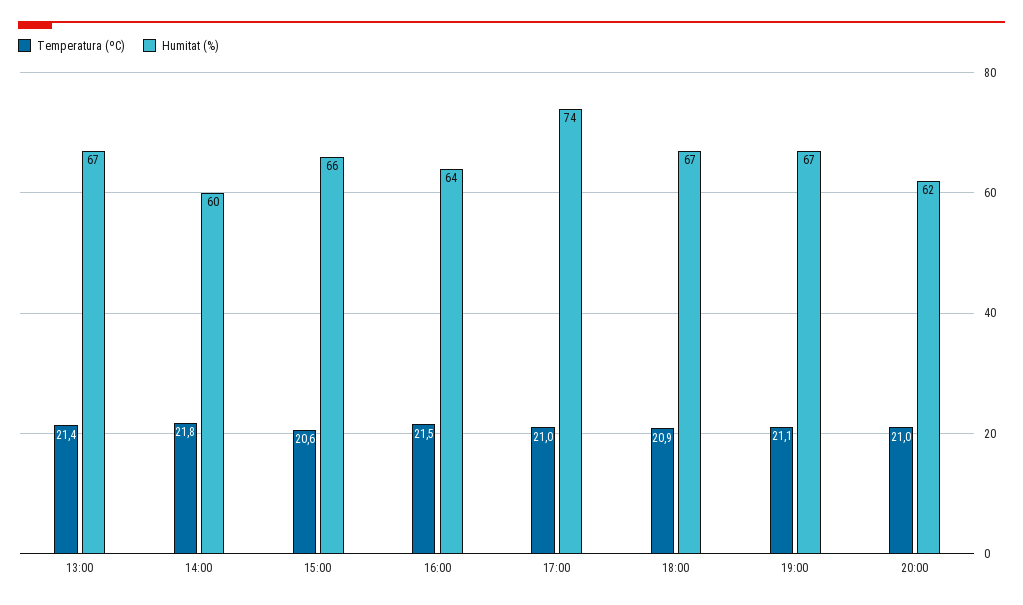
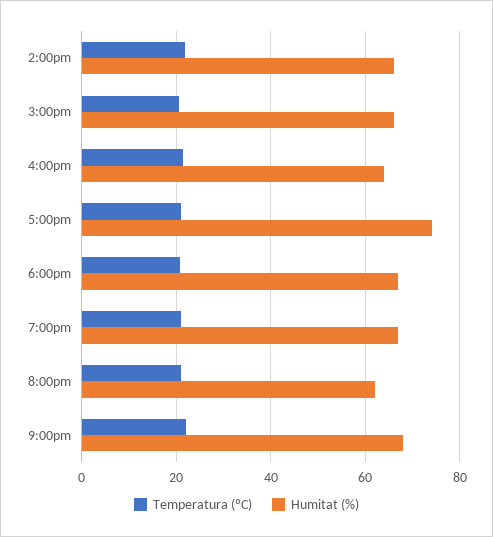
Temperatura (ºC), 13:00: 21.4 -> none
Humitat (%), 13:00: 67 -> none
Humitat (%), 14:00: 60 -> 66
Temperatura (ºC), 9:00pm: none -> 22
Humitat (%), 9:00pm: none -> 68

